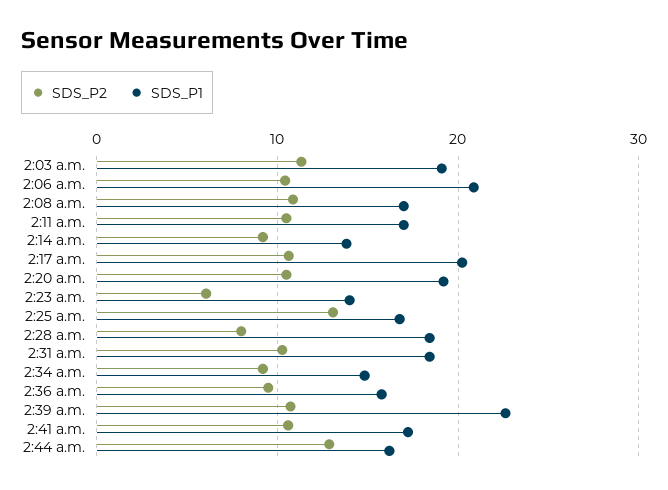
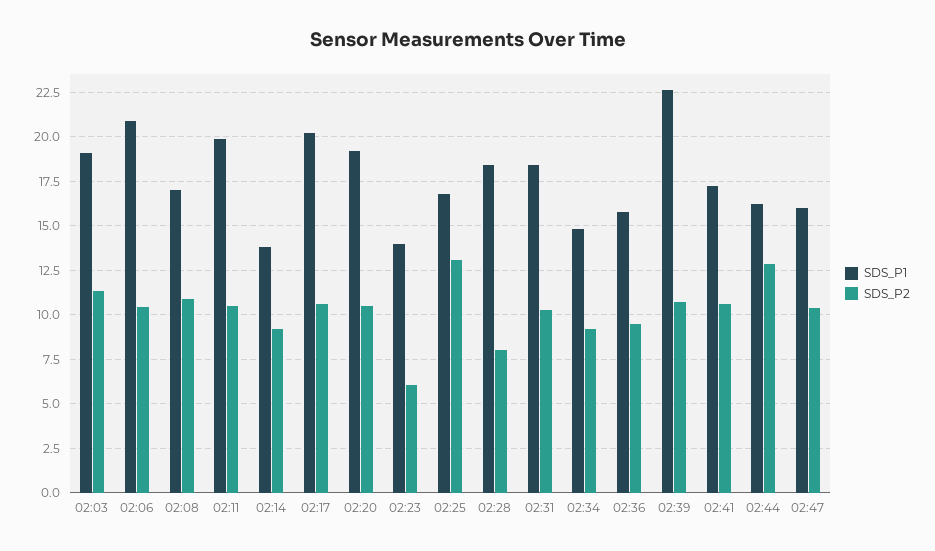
SDS_P1, 2:11 a.m.: 17 -> 20
SDS_P1, 02:47: none -> 16
SDS_P2, 02:47: none -> 10.5

